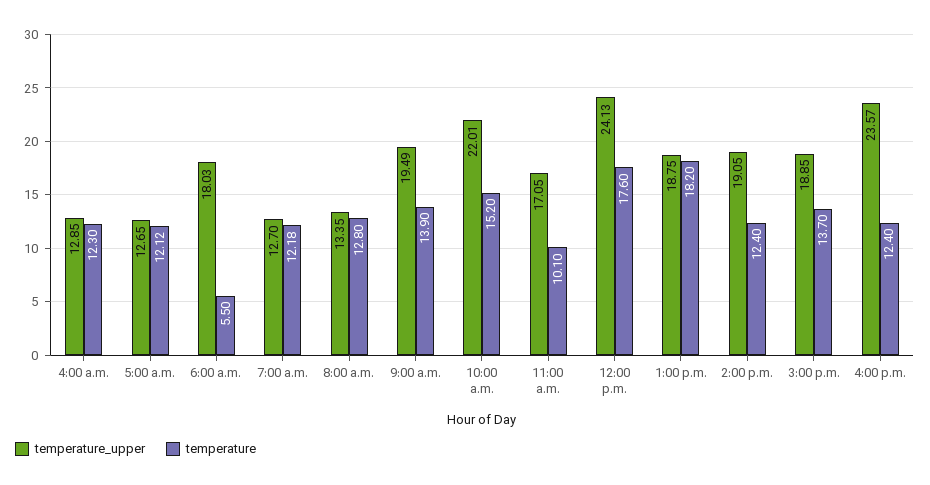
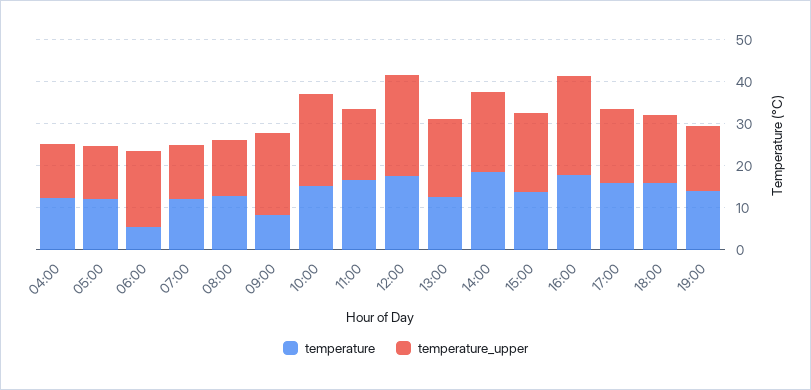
temperature, 9:00 a.m.: 13.9 -> 8
temperature, 11:00 a.m.: 10.1 -> 16
temperature, 1:00 p.m.: 18.2 -> 12
temperature, 2:00 p.m.: 12.4 -> 18
temperature, 4:00 p.m.: 12.4 -> 18
temperature, 17:00: none -> 16
temperature_upper, 17:00: none -> 18
temperature, 18:00: none -> 16
temperature_upper, 18:00: none -> 16
temperature, 19:00: none -> 14
temperature_upper, 19:00: none -> 16

